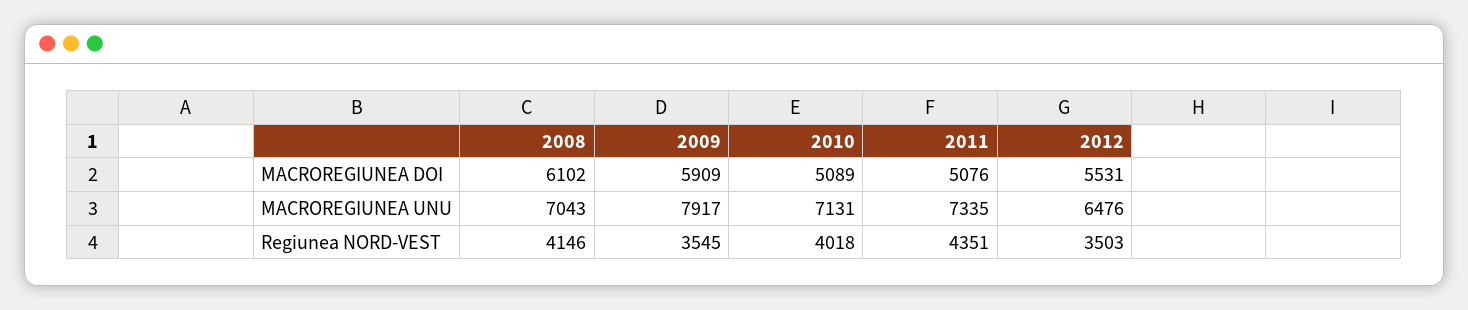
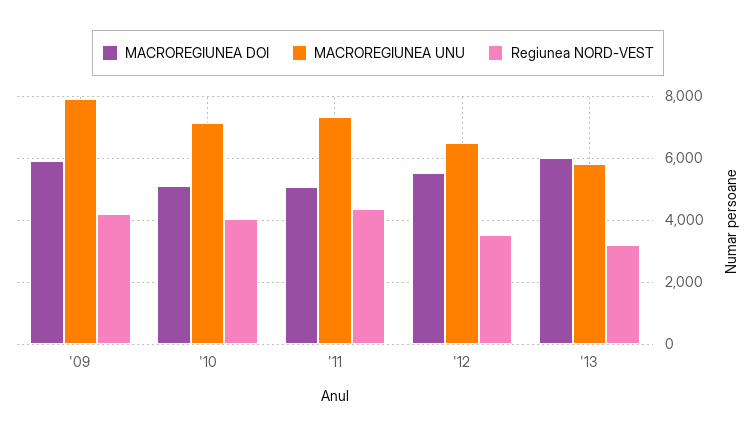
MACROREGIUNEA DOI, 2008: 6102 -> none
MACROREGIUNEA UNU, 2008: 7043 -> none
Regiunea NORD-VEST, 2008: 4146 -> none
Regiunea NORD-VEST, 2009: 3545 -> 4200
MACROREGIUNEA DOI, '13: none -> 6000
MACROREGIUNEA UNU, '13: none -> 5800
Regiunea NORD-VEST, '13: none -> 3200

